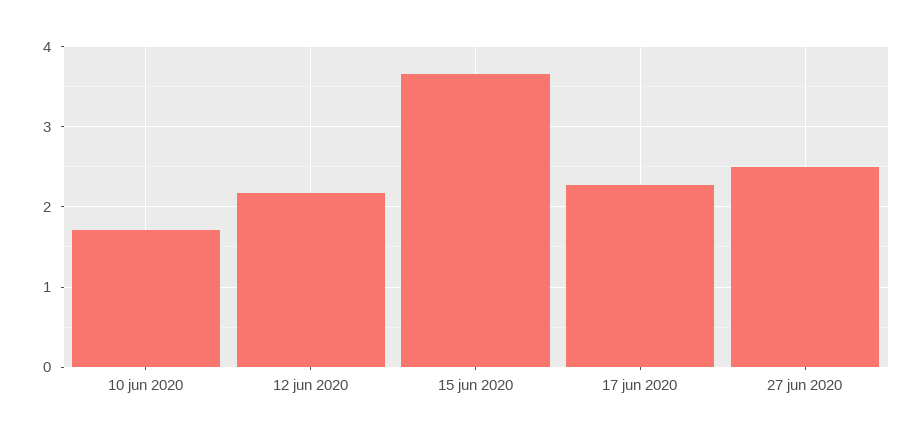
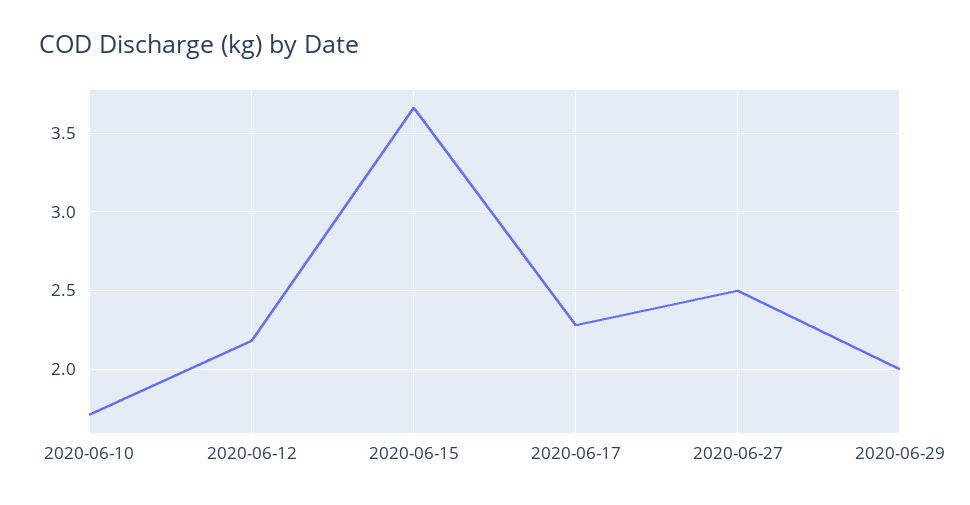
2020-06-29: none -> 2

